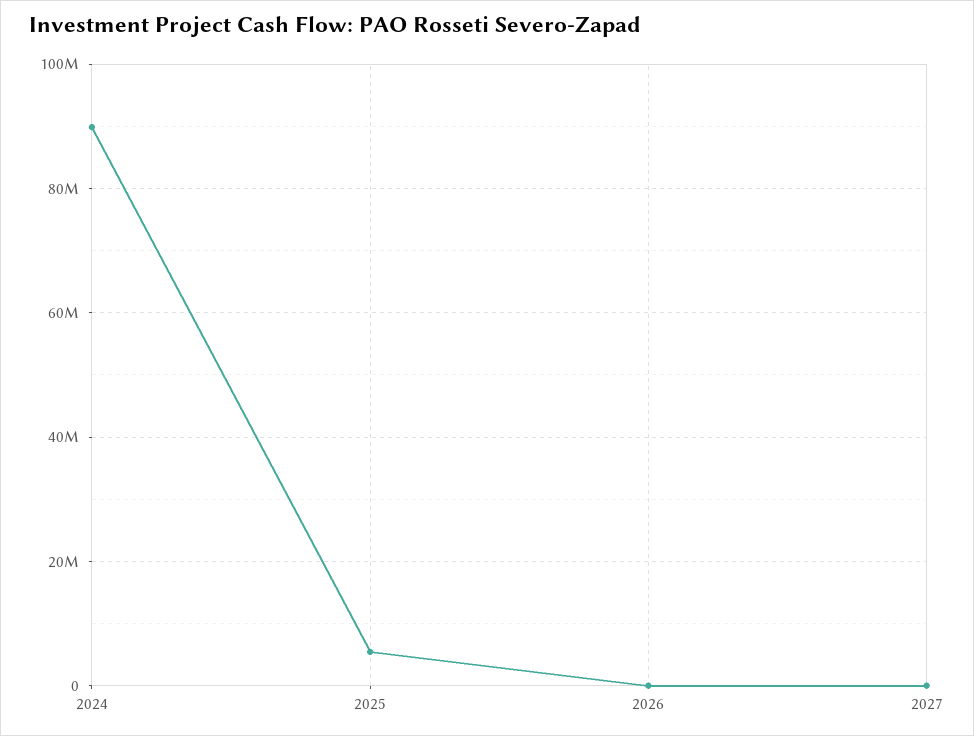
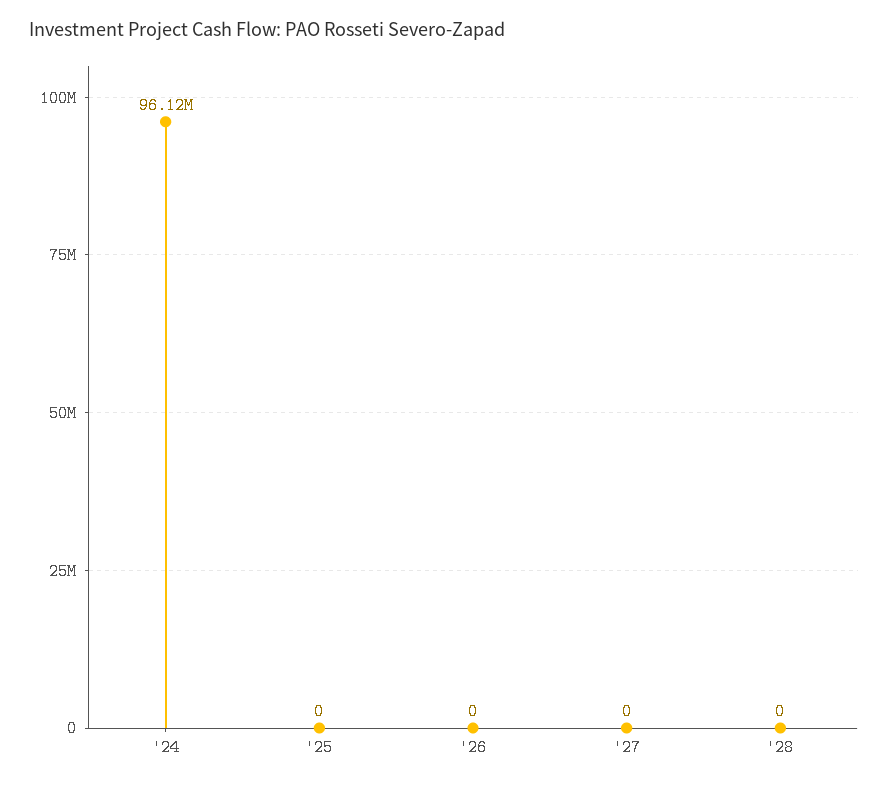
2024: 90000000 -> 96120000
2025: 6000000 -> 0
'28: none -> 0

